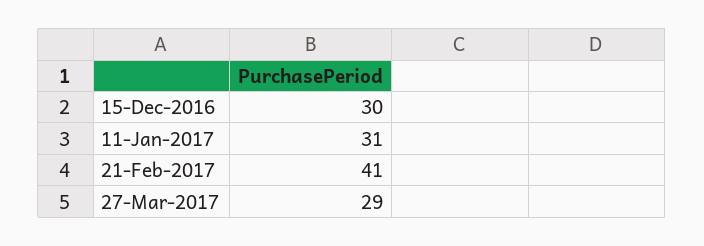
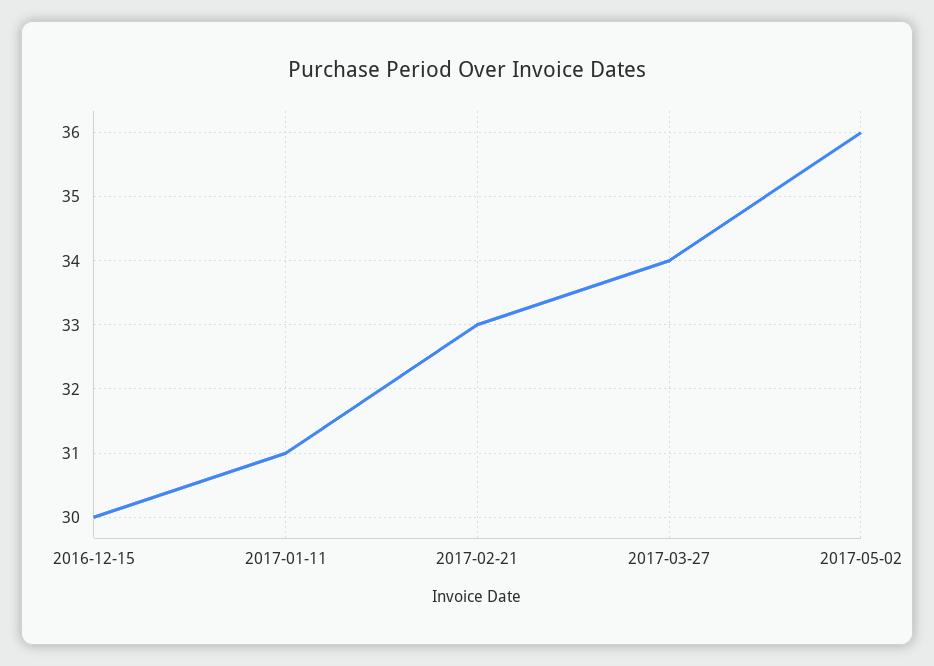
21-Feb-2017: 41 -> 33
27-Mar-2017: 29 -> 34
2017-05-02: none -> 36

